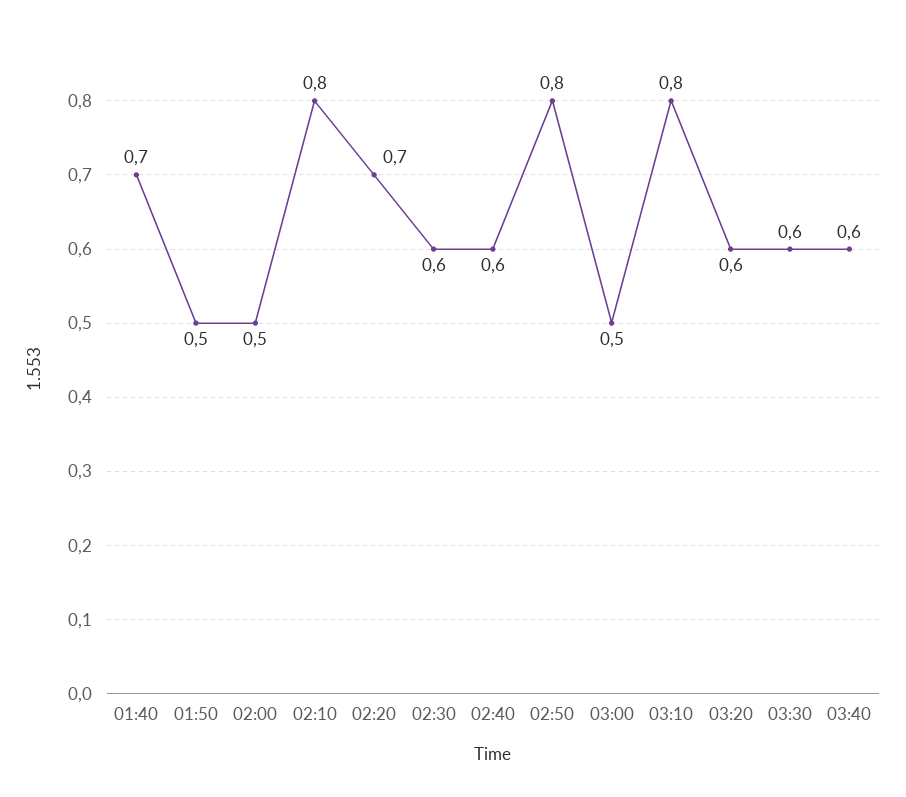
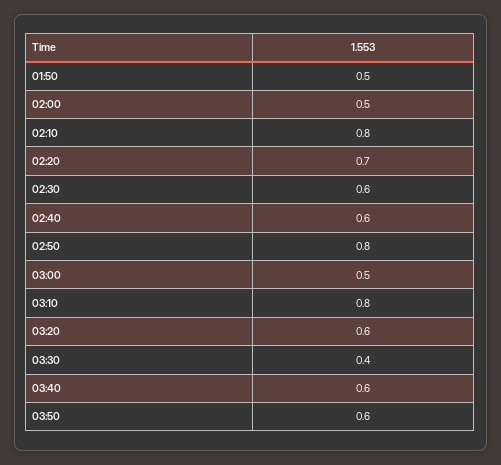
01:40: 0.7 -> none
03:30: 0.6 -> 0.4
03:50: none -> 0.6

